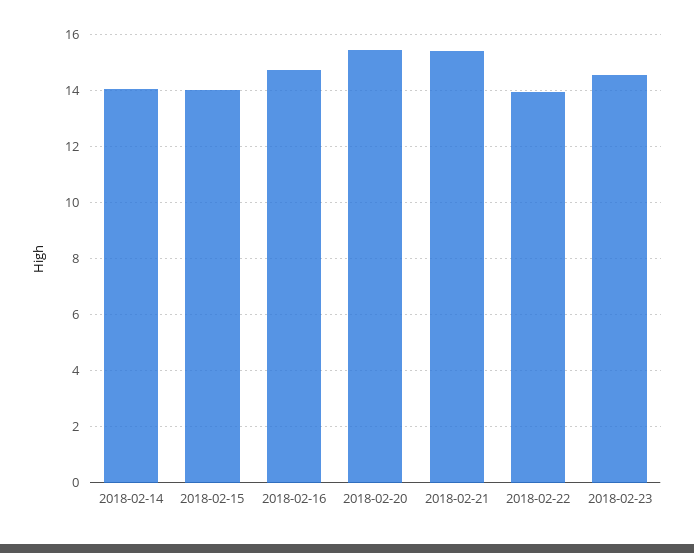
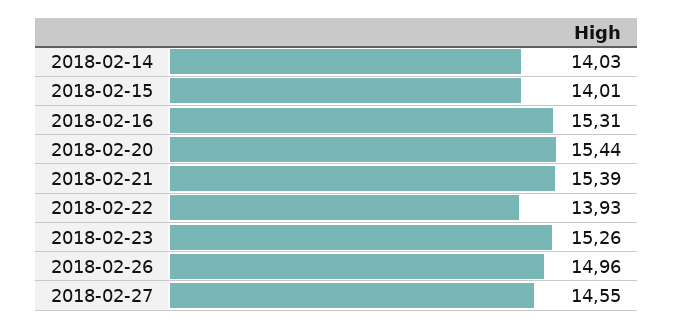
2018-02-16: 14.75 -> 15.31
2018-02-23: 14.5 -> 15.26
2018-02-26: none -> 14.96
2018-02-27: none -> 14.55

